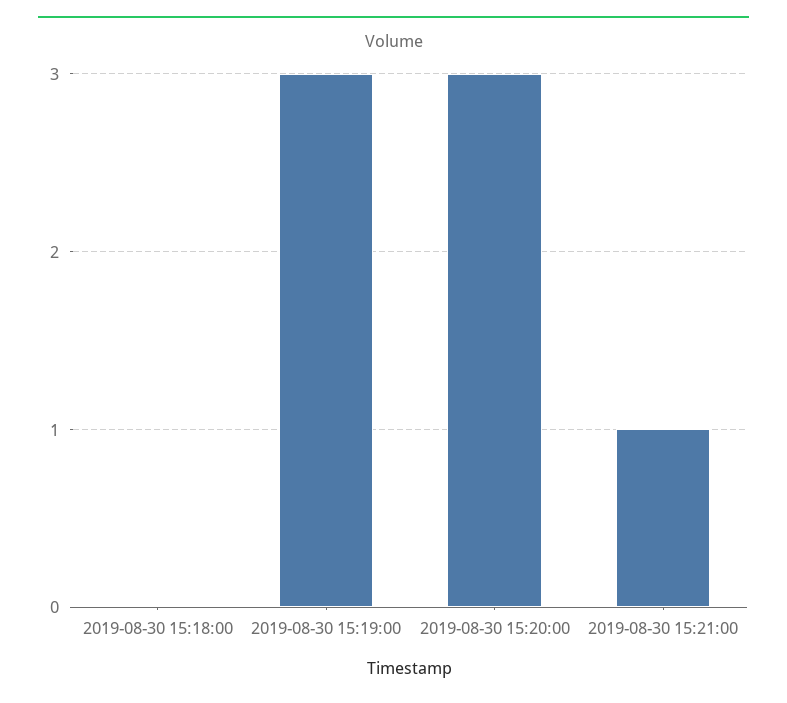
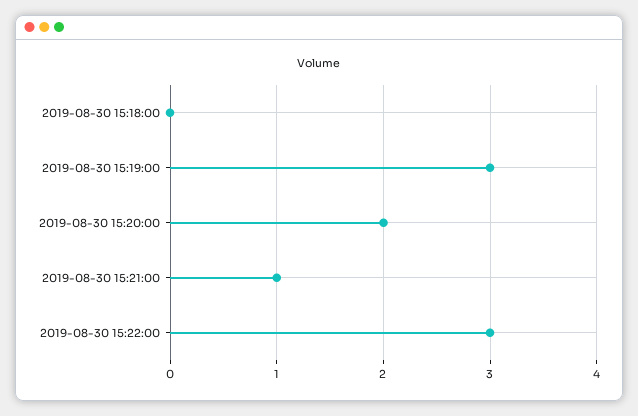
2019-08-30 15:20:00: 3 -> 2
2019-08-30 15:22:00: none -> 3

